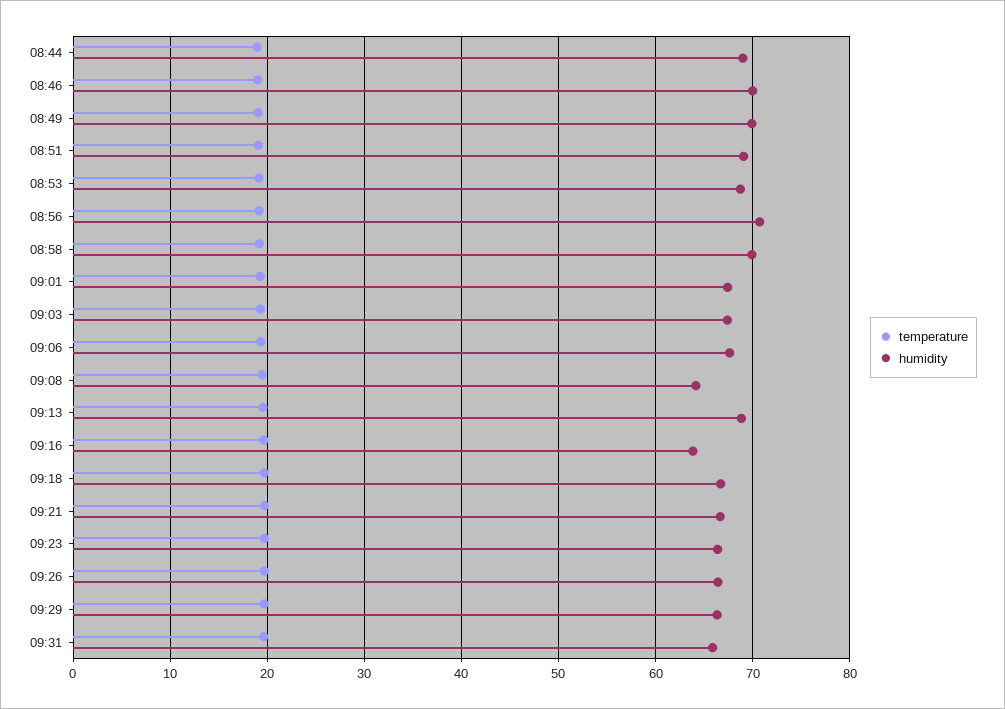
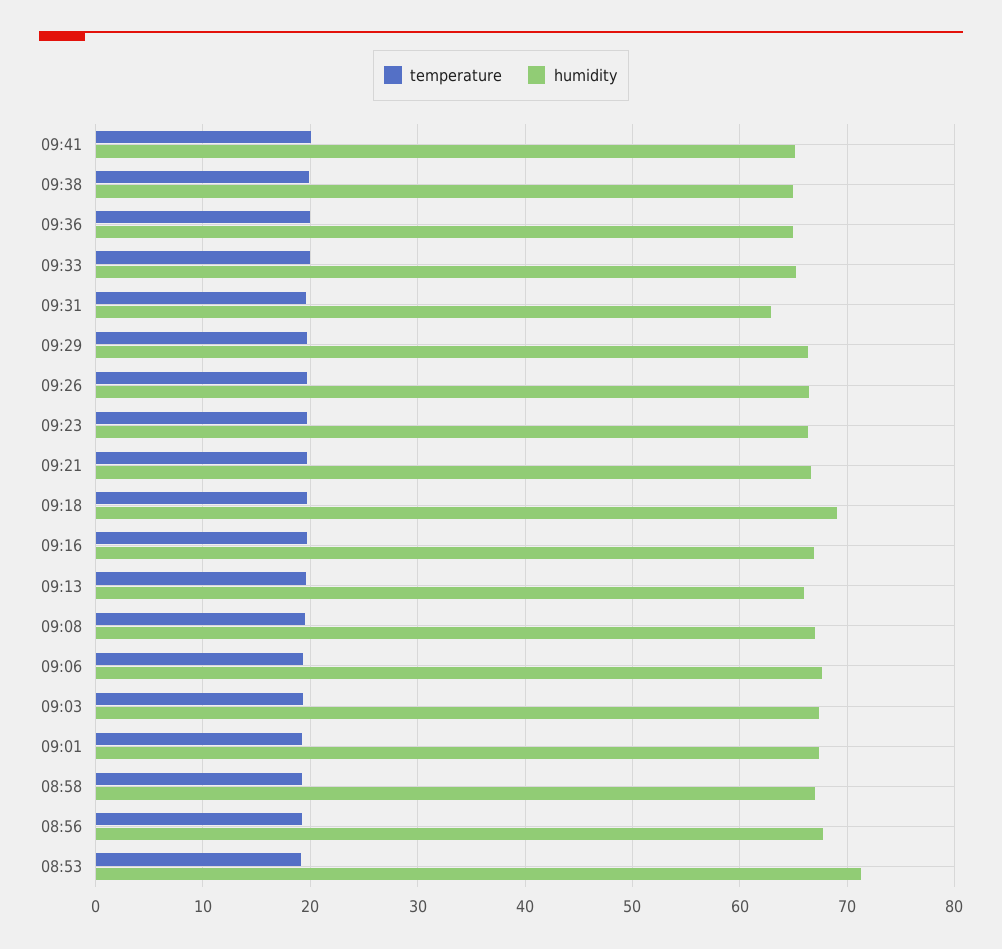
temperature, 08:44: 19 -> none
humidity, 08:44: 69 -> none
temperature, 08:46: 19 -> none
humidity, 08:46: 70 -> none
temperature, 08:49: 19 -> none
humidity, 08:49: 70 -> none
temperature, 08:51: 19 -> none
humidity, 08:51: 69 -> none
humidity, 08:53: 69 -> 71
humidity, 08:56: 71 -> 68
humidity, 08:58: 70 -> 67
humidity, 09:08: 64 -> 67
humidity, 09:13: 69 -> 66
humidity, 09:16: 64 -> 67
humidity, 09:18: 67 -> 69
humidity, 09:31: 66 -> 63
temperature, 09:41: none -> 20
humidity, 09:41: none -> 65
temperature, 09:38: none -> 20
humidity, 09:38: none -> 65
temperature, 09:36: none -> 20
humidity, 09:36: none -> 65
temperature, 09:33: none -> 20
humidity, 09:33: none -> 65

